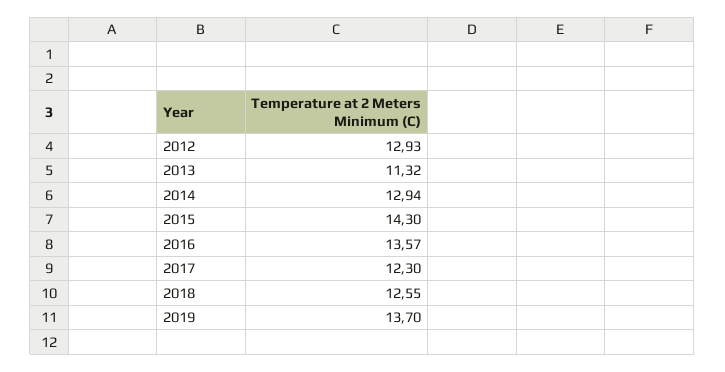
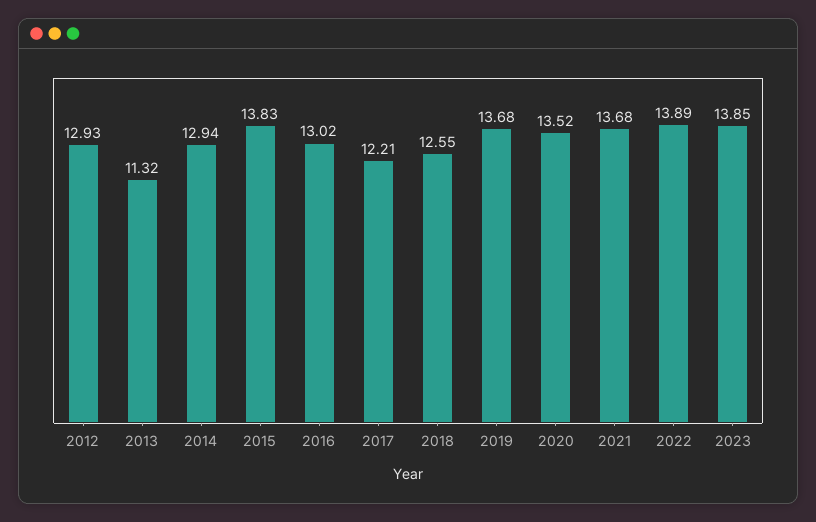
2015: 14.3 -> 13.83
2016: 13.57 -> 13.02
2017: 12.3 -> 12.21
2019: 13.7 -> 13.68
2020: none -> 13.52
2021: none -> 13.68
2022: none -> 13.89
2023: none -> 13.85

